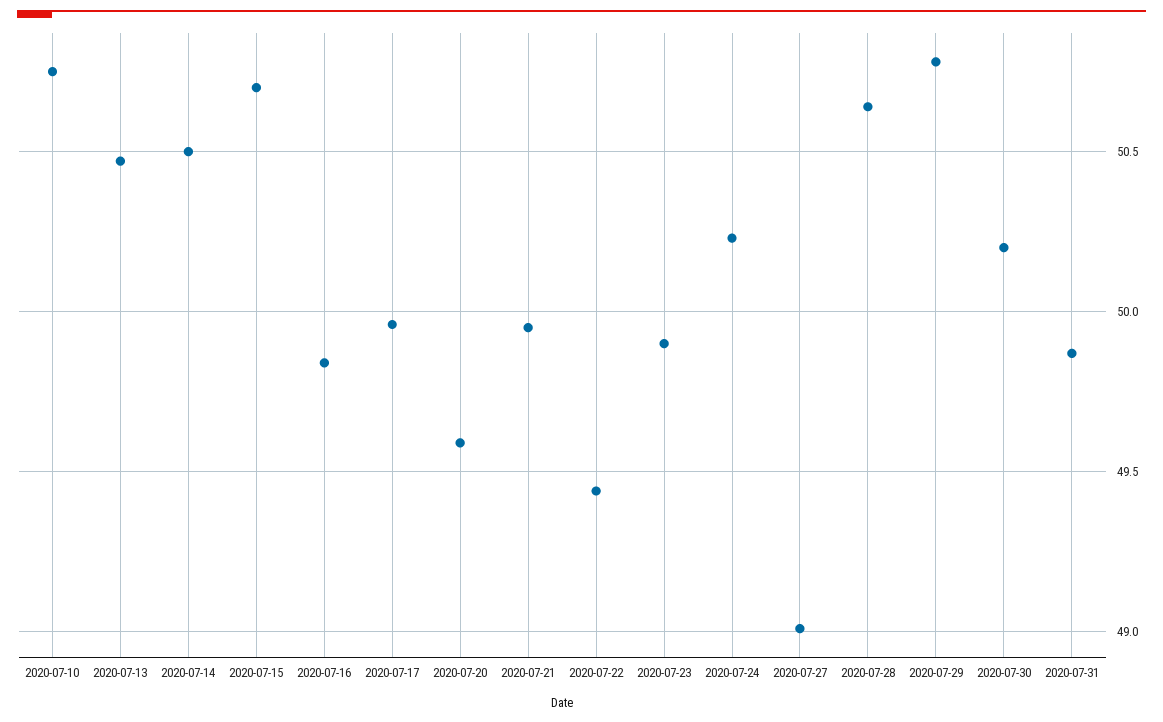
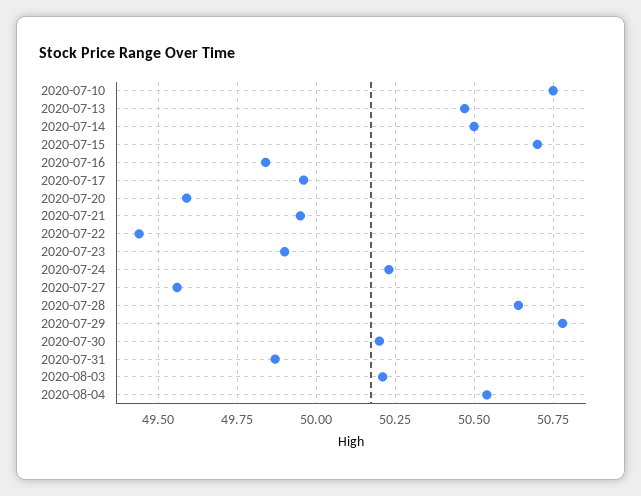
2020-07-27: 49 -> 49.55
2020-08-03: none -> 50.2
2020-08-04: none -> 50.55

